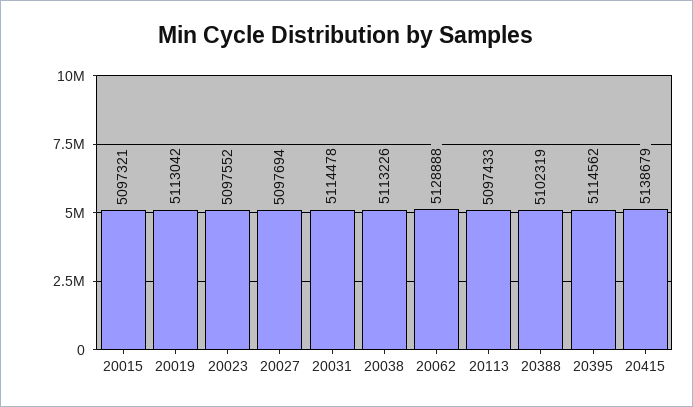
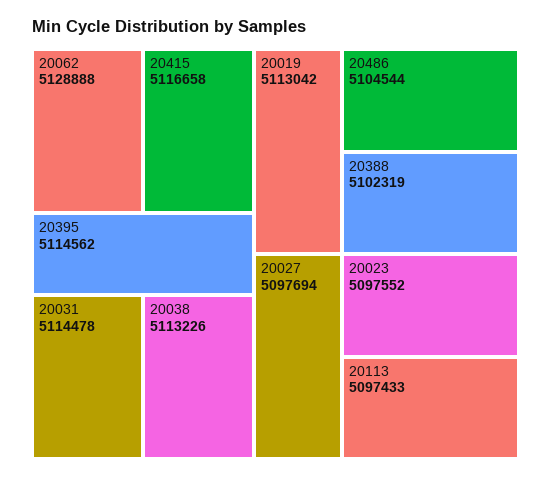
20015: 5097321 -> none
20415: 5138679 -> 5116658
20486: none -> 5104544

